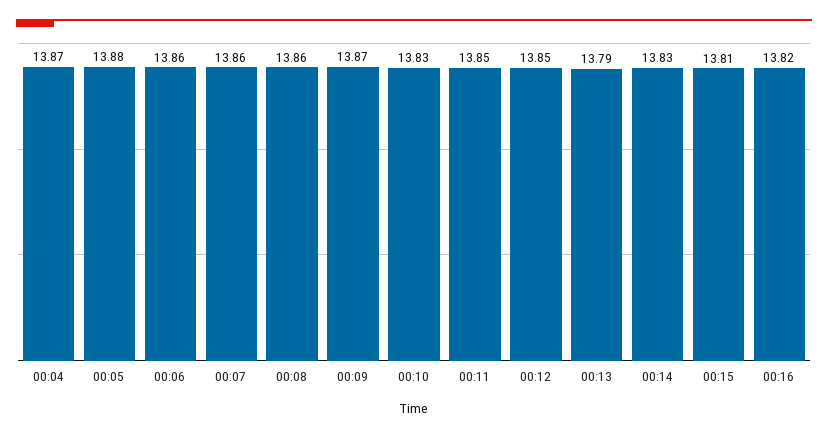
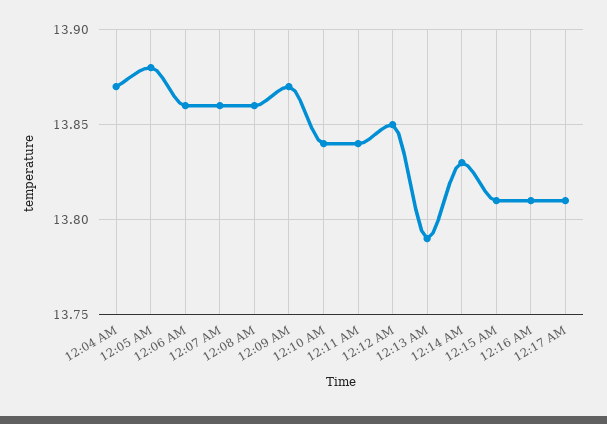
00:10: 13.83 -> 13.84
00:11: 13.85 -> 13.84
00:16: 13.82 -> 13.81
12:17 AM: none -> 13.81

